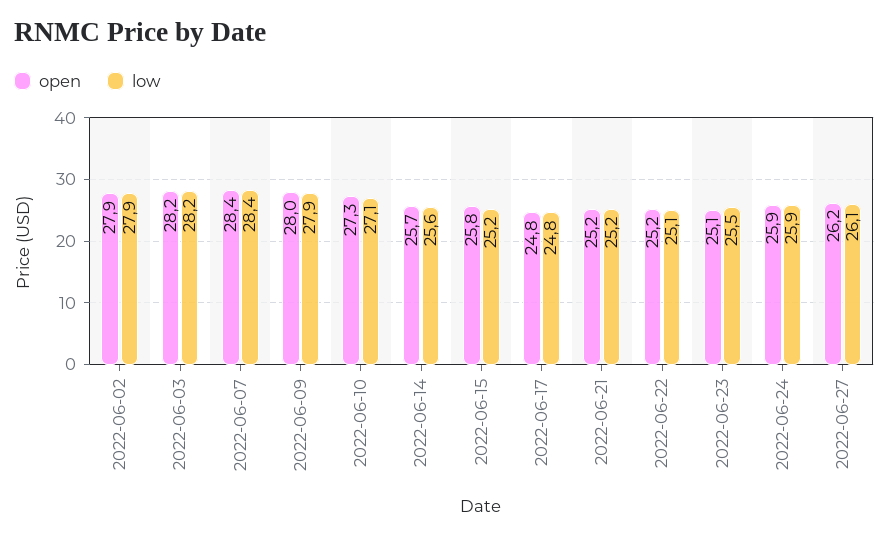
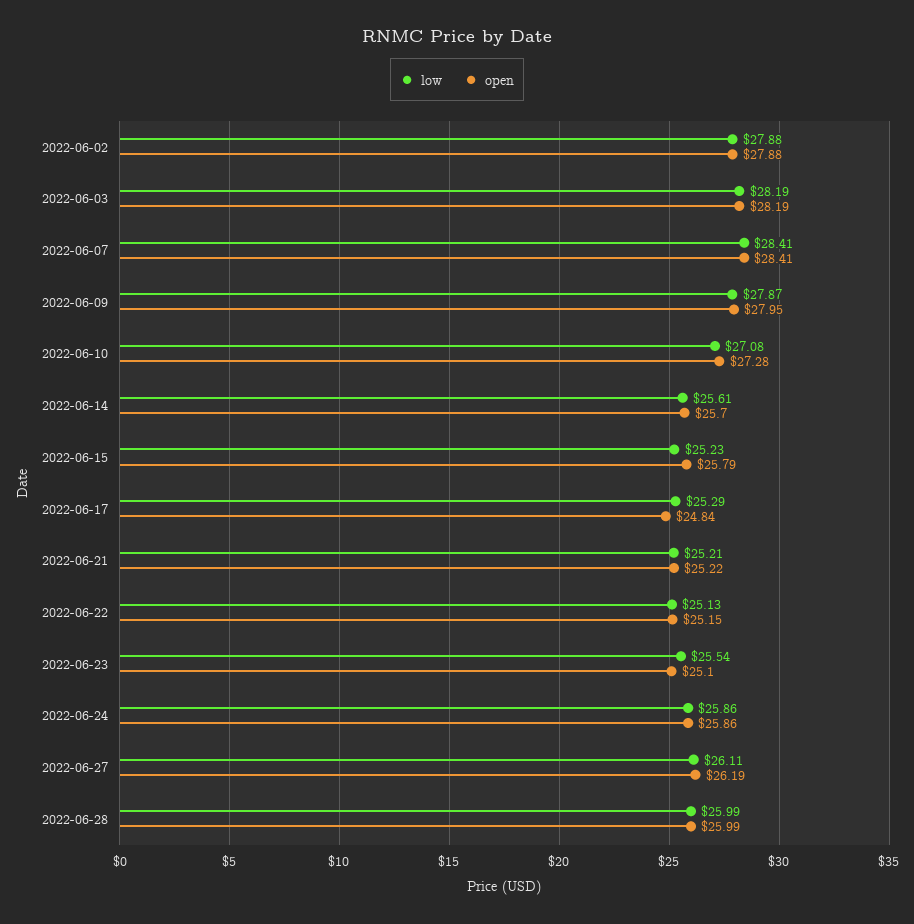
low, 2022-06-17: 24.8 -> 25.29
low, 2022-06-28: none -> 25.99
open, 2022-06-28: none -> 25.99

